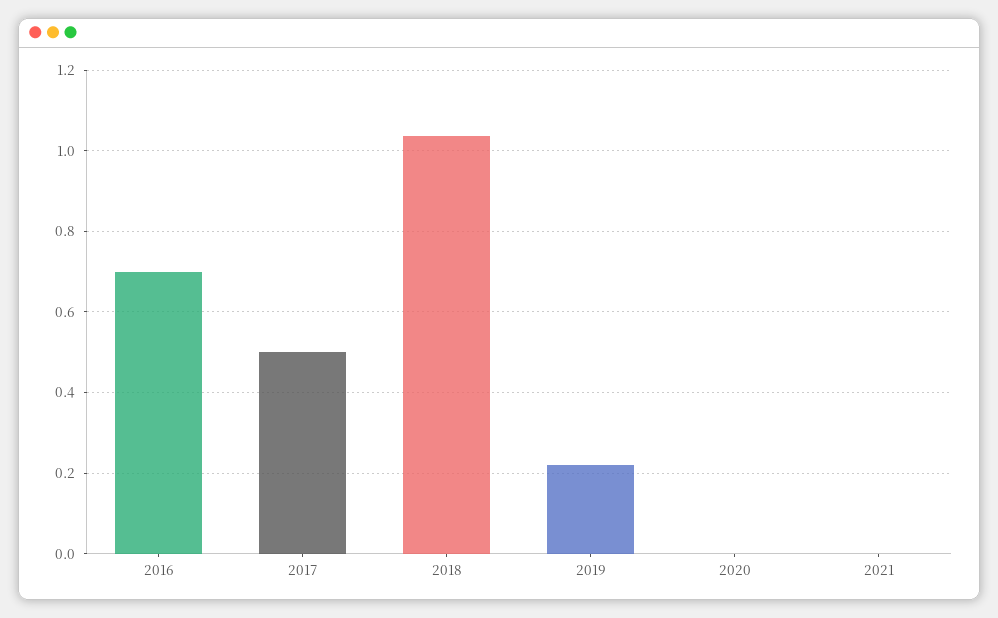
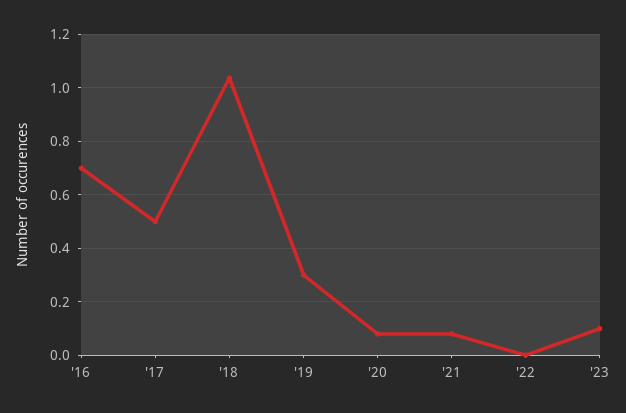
2019: 0.22 -> 0.3
2020: 0 -> 0.075
2021: 0 -> 0.075
'22: none -> 0
'23: none -> 0.1

